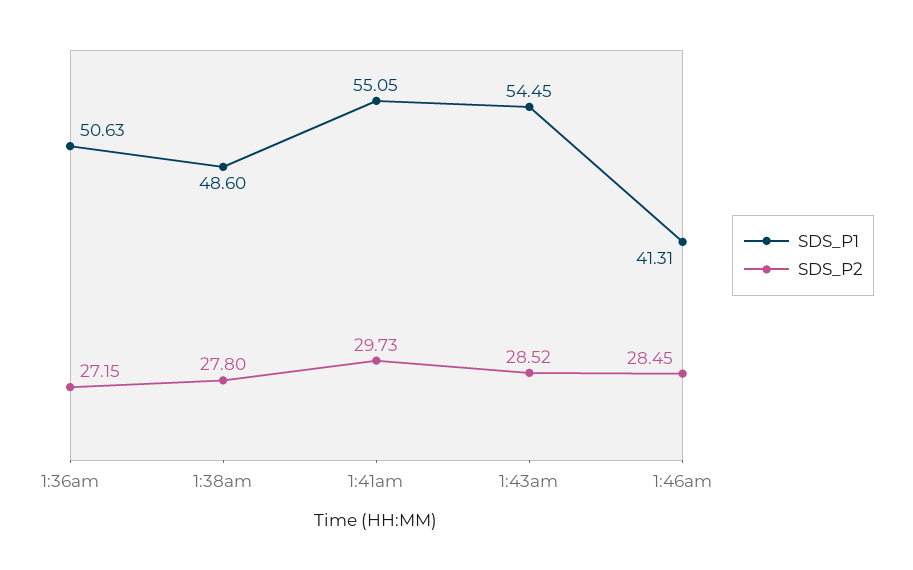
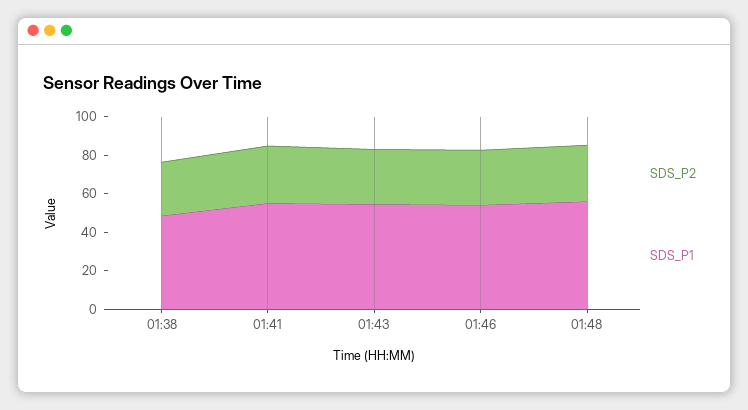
SDS_P1, 1:36am: 50.63 -> none
SDS_P2, 1:36am: 27.15 -> none
SDS_P1, 1:46am: 41.31 -> 55
SDS_P2, 01:48: none -> 30
SDS_P1, 01:48: none -> 55

